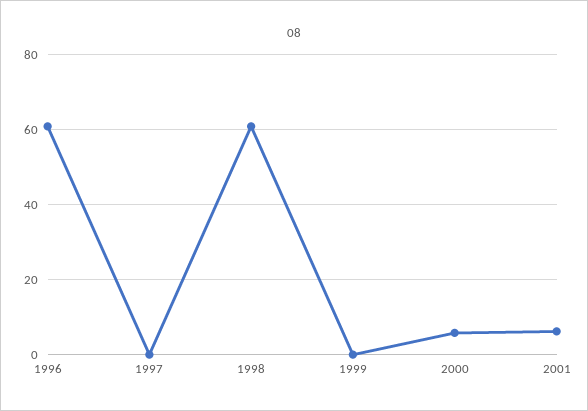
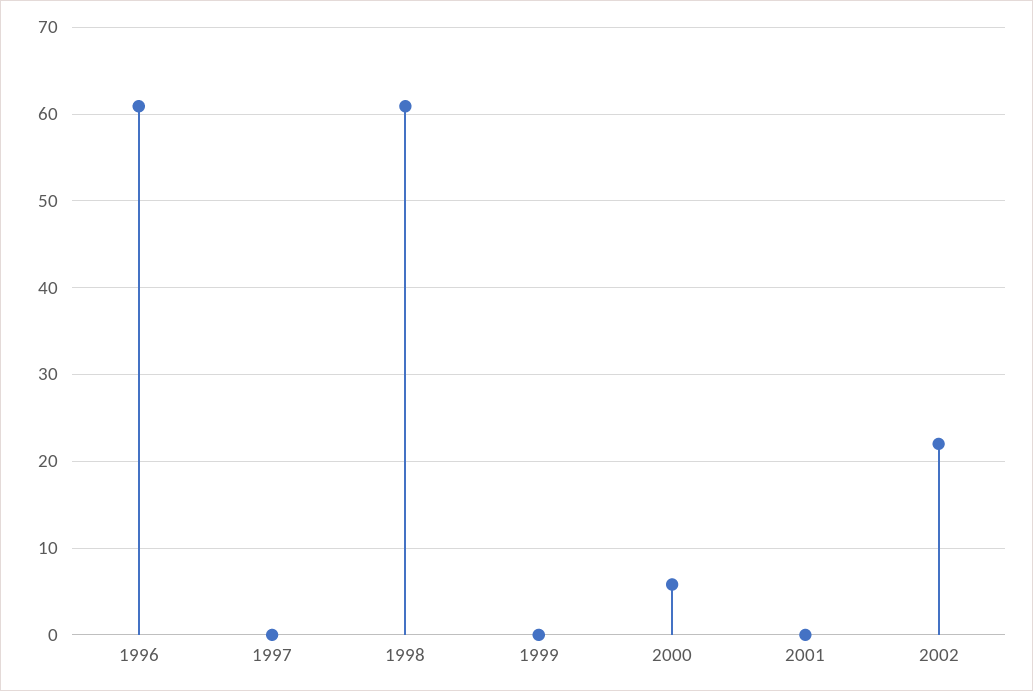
2001: 6 -> 0
2002: none -> 22

